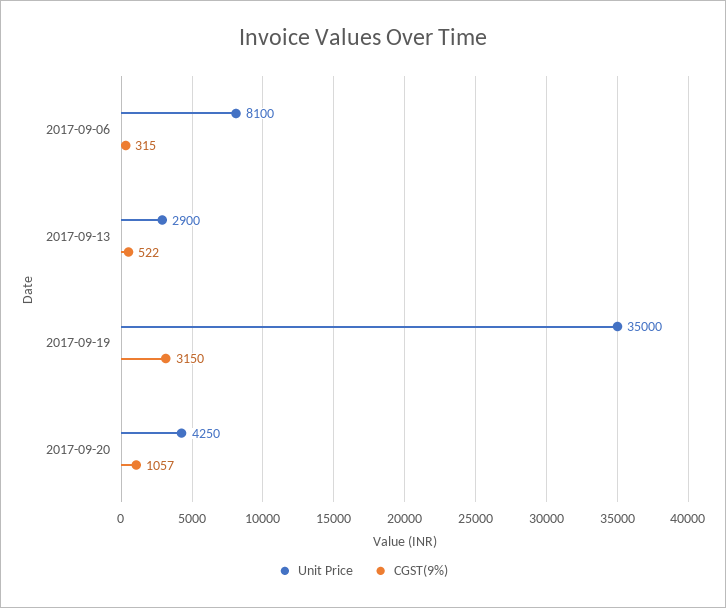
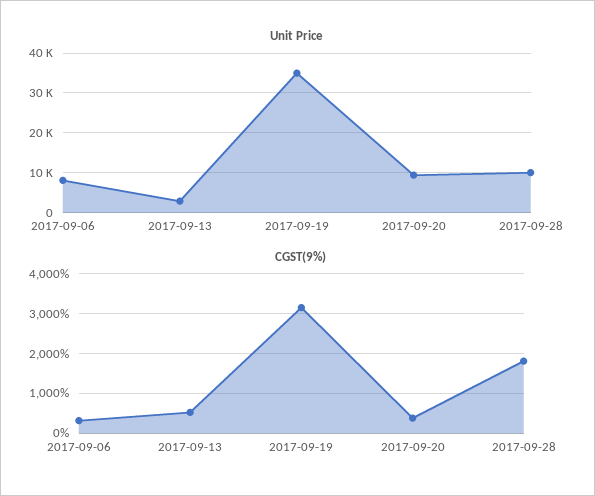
Unit Price, 2017-09-20: 4250 -> 10000
CGST(9%), 2017-09-20: 1057 -> 400
Unit Price, 2017-09-28: none -> 10000
CGST(9%), 2017-09-28: none -> 1800

